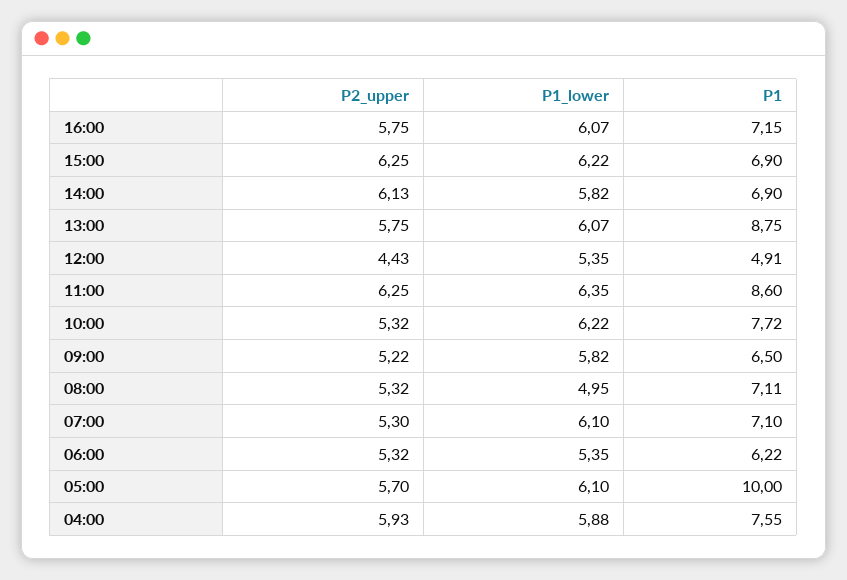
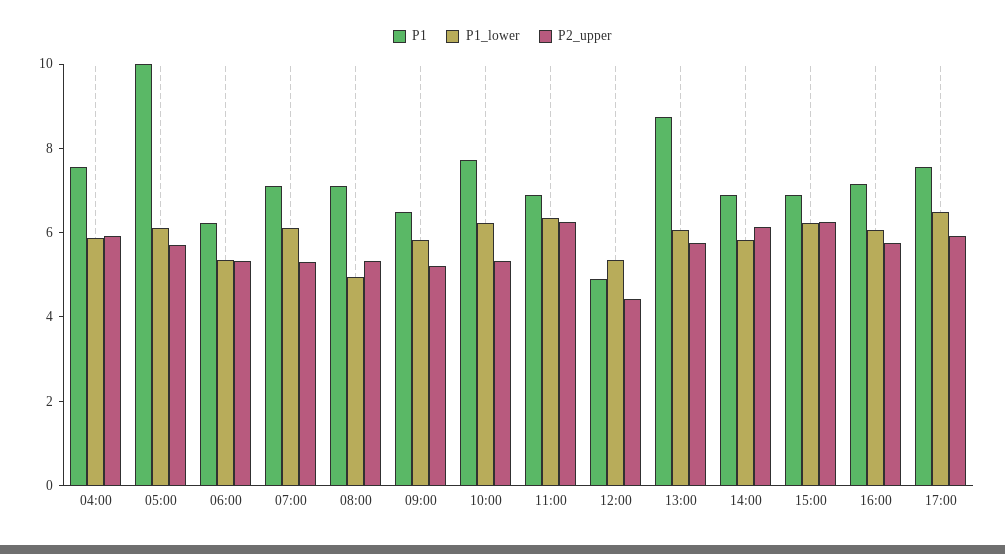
P1, 11:00: 8.6 -> 7
P1, 17:00: none -> 7.5
P1_lower, 17:00: none -> 6.5
P2_upper, 17:00: none -> 6

